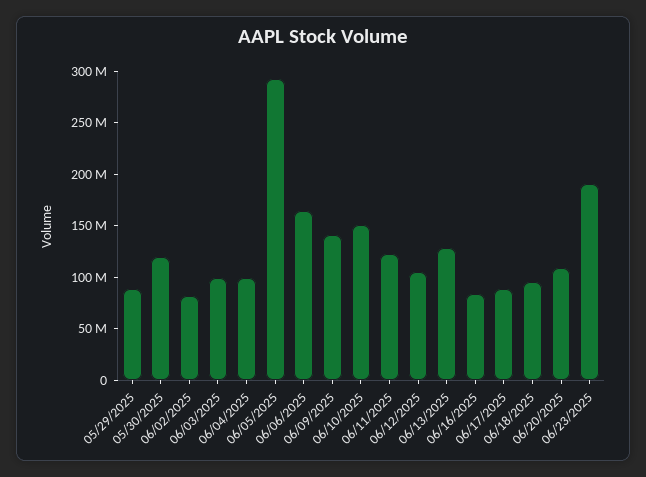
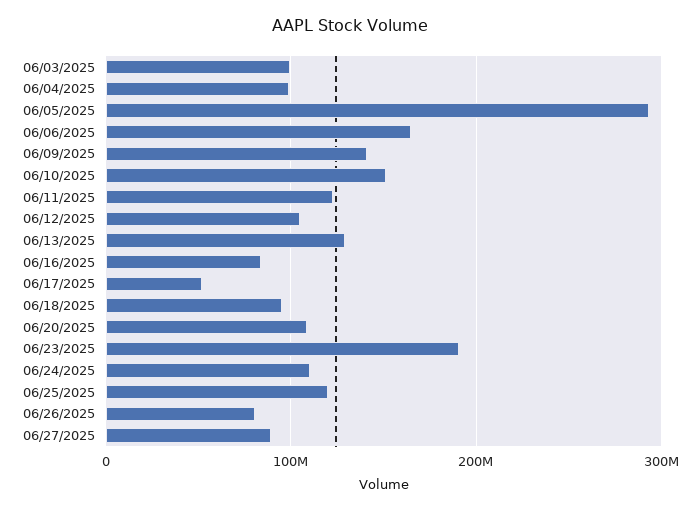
05/29/2025: 90000000 -> none
05/30/2025: 120000000 -> none
06/02/2025: 80000000 -> none
06/17/2025: 90000000 -> 50000000
06/24/2025: none -> 110000000
06/25/2025: none -> 120000000
06/26/2025: none -> 80000000
06/27/2025: none -> 90000000

